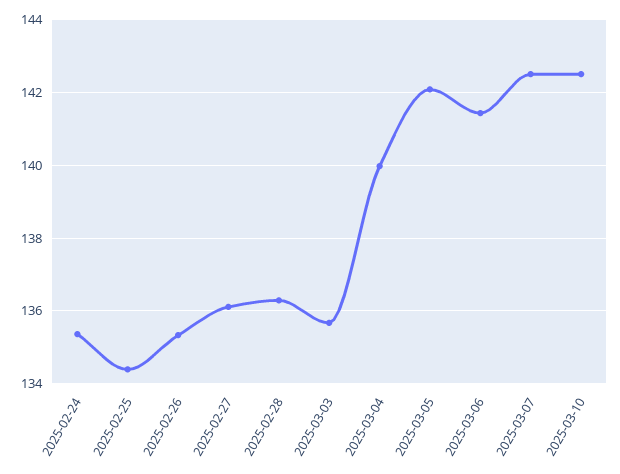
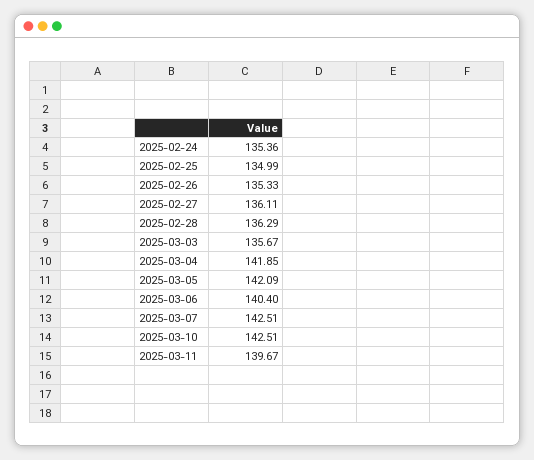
2025-02-25: 134.4 -> 134.99
2025-03-04: 140 -> 141.85
2025-03-06: 141.4 -> 140.4
2025-03-11: none -> 139.67

